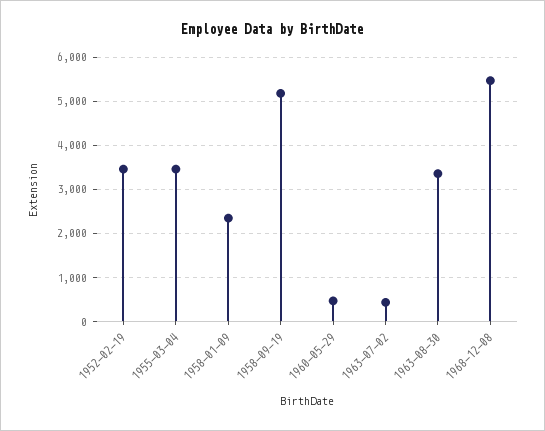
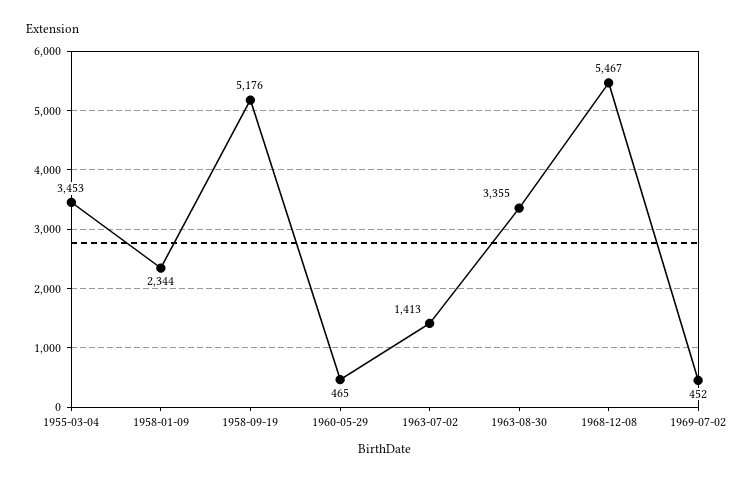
1952-02-19: 3400 -> none
1963-07-02: 400 -> 1413
1969-07-02: none -> 452

